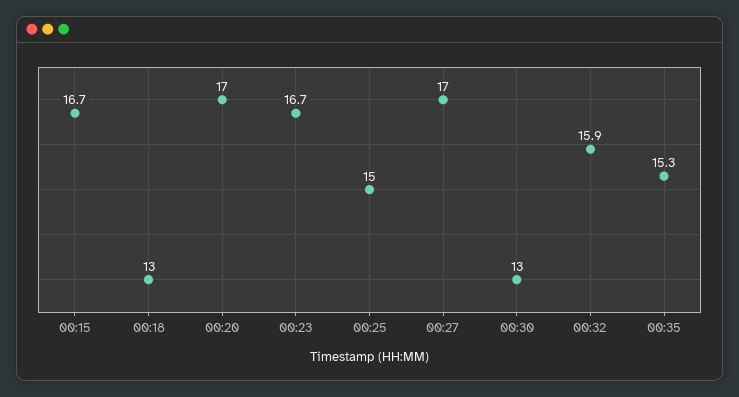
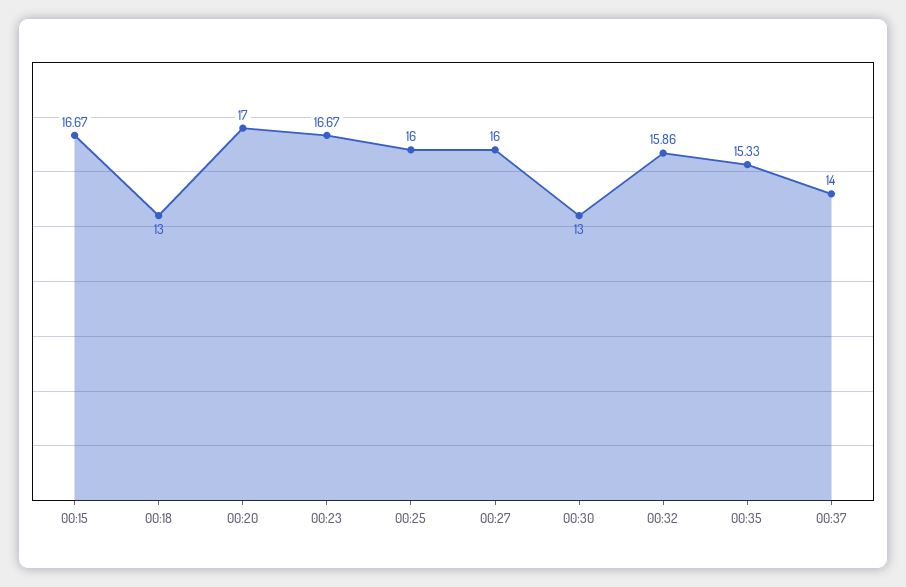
00:25: 15 -> 16
00:27: 17 -> 16
00:37: none -> 14

